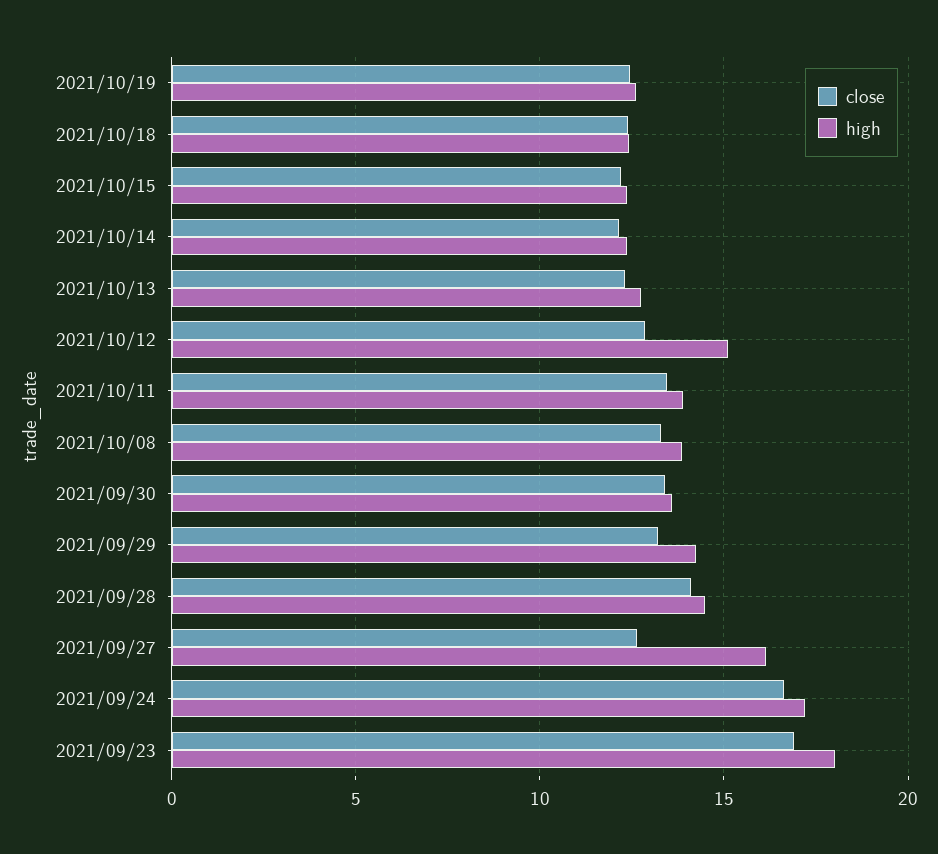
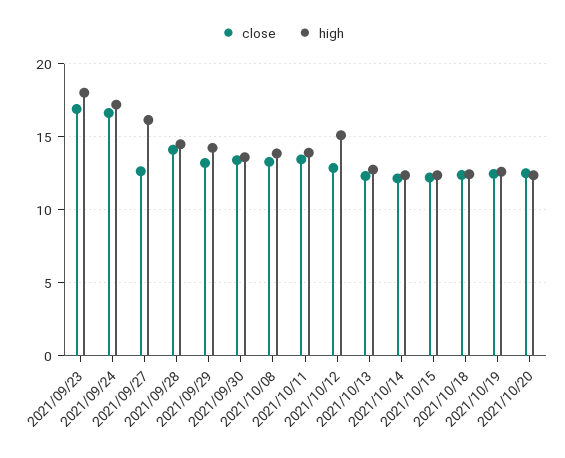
close, 2021/10/20: none -> 12.5
high, 2021/10/20: none -> 12.5

